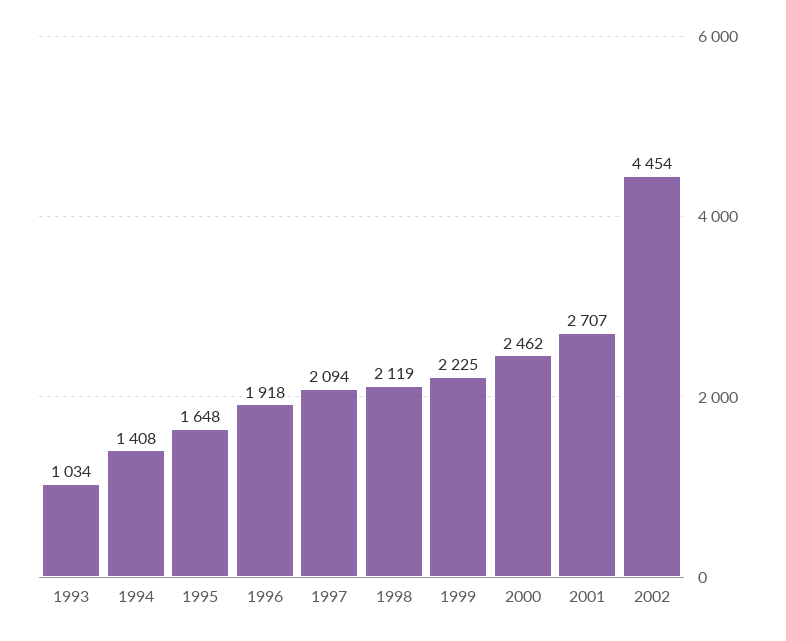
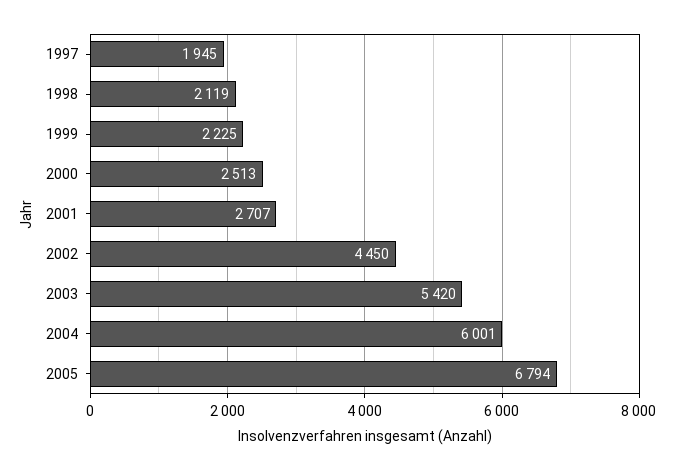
1993: 1034 -> none
1994: 1408 -> none
1995: 1648 -> none
1996: 1918 -> none
1997: 2094 -> 1945
2000: 2462 -> 2513
2002: 4454 -> 4450
2003: none -> 5420
2004: none -> 6001
2005: none -> 6794

